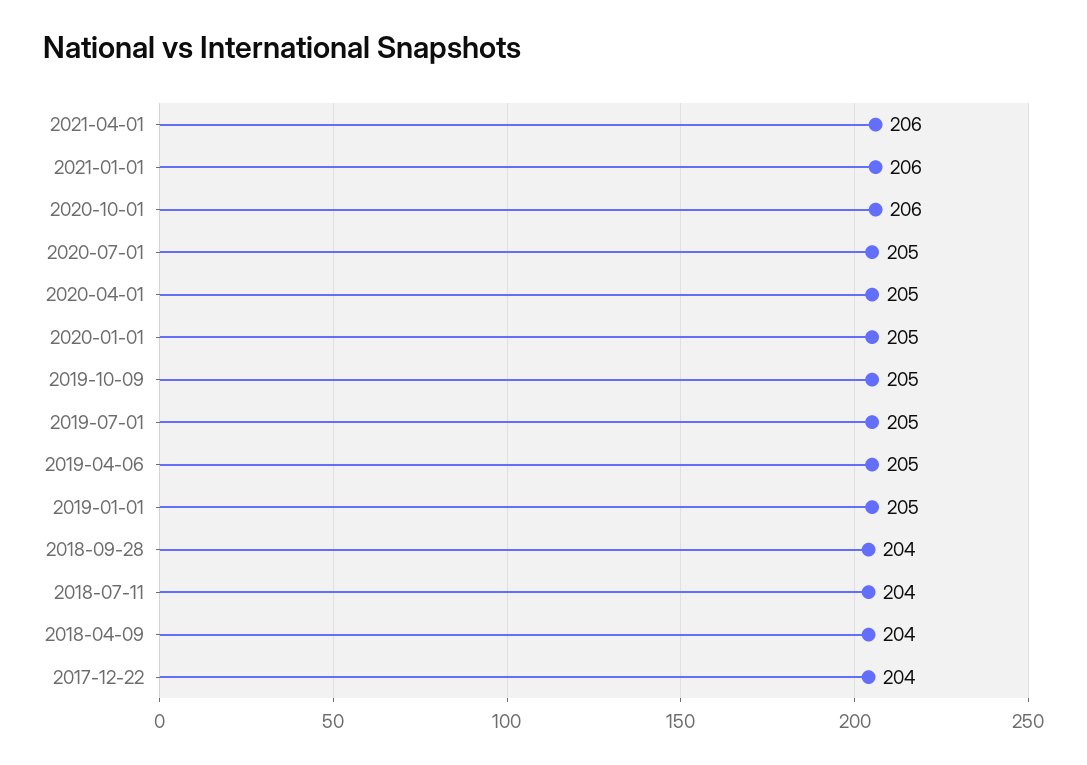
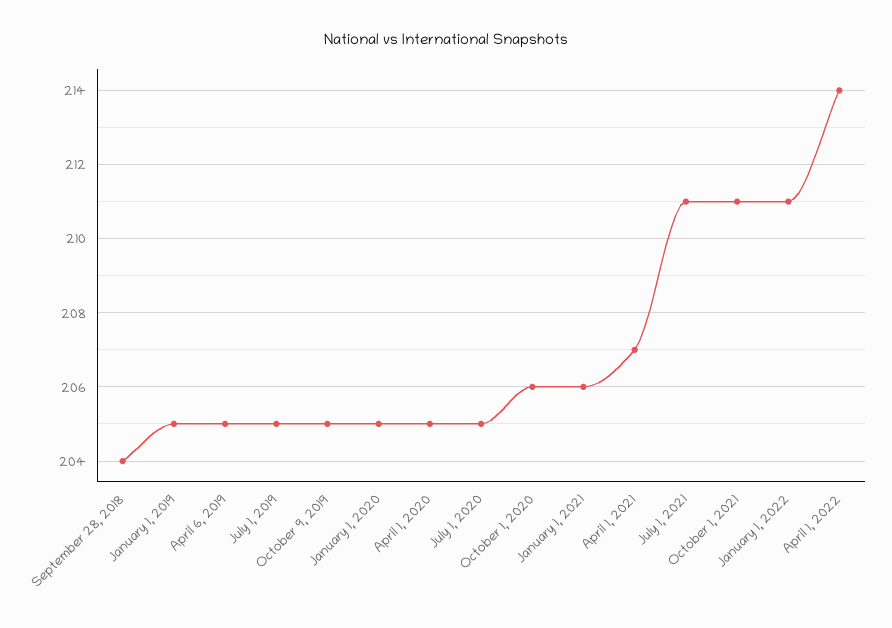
2021-04-01: 206 -> 207
2018-07-11: 204 -> none
2018-04-09: 204 -> none
2017-12-22: 204 -> none
July 1, 2021: none -> 211
October 1, 2021: none -> 211
January 1, 2022: none -> 211
April 1, 2022: none -> 214

